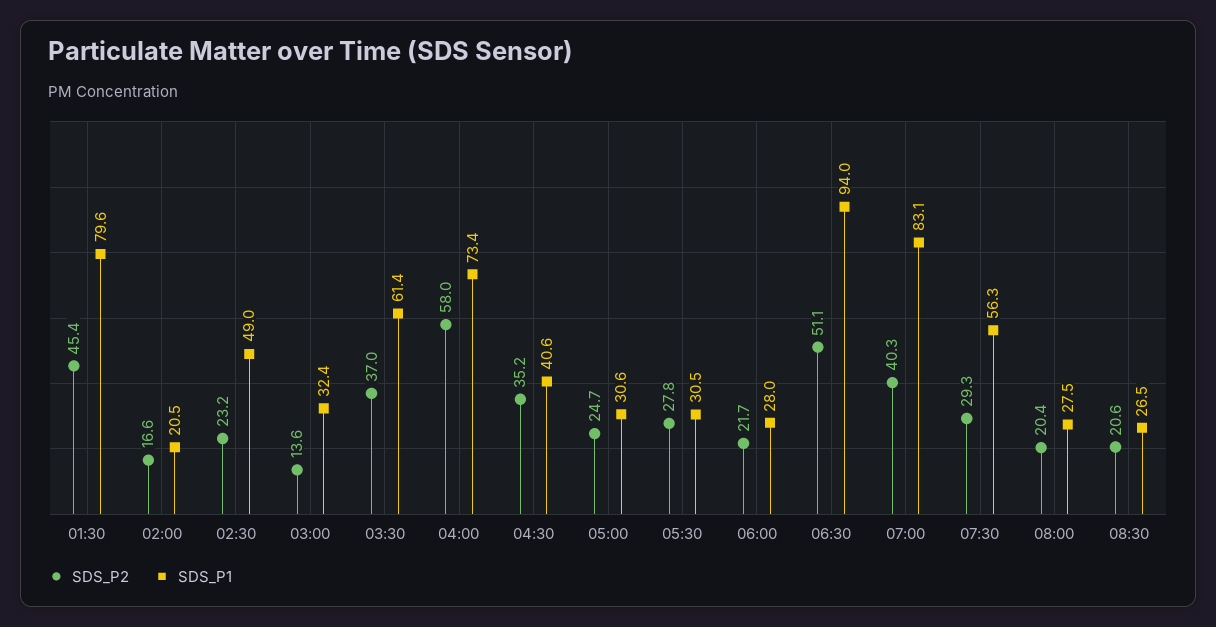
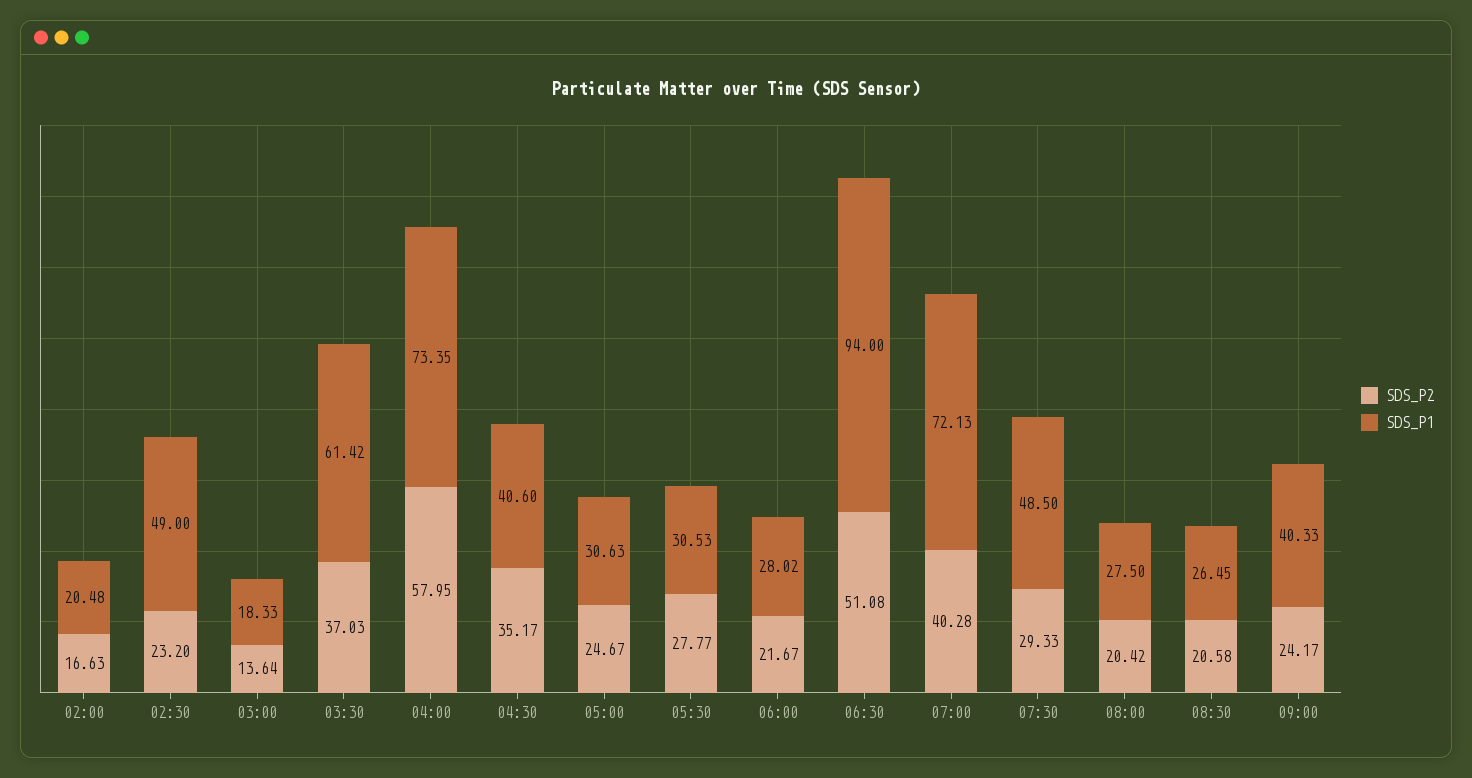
SDS_P2, 01:30: 45.4 -> none
SDS_P1, 01:30: 79.6 -> none
SDS_P1, 03:00: 32.4 -> 18.33
SDS_P1, 07:00: 83.1 -> 72.13
SDS_P1, 07:30: 56.3 -> 48.5
SDS_P2, 09:00: none -> 24.17
SDS_P1, 09:00: none -> 40.33

